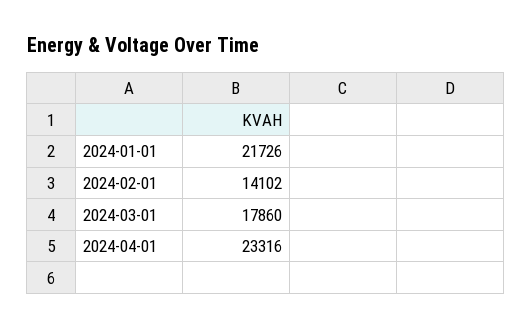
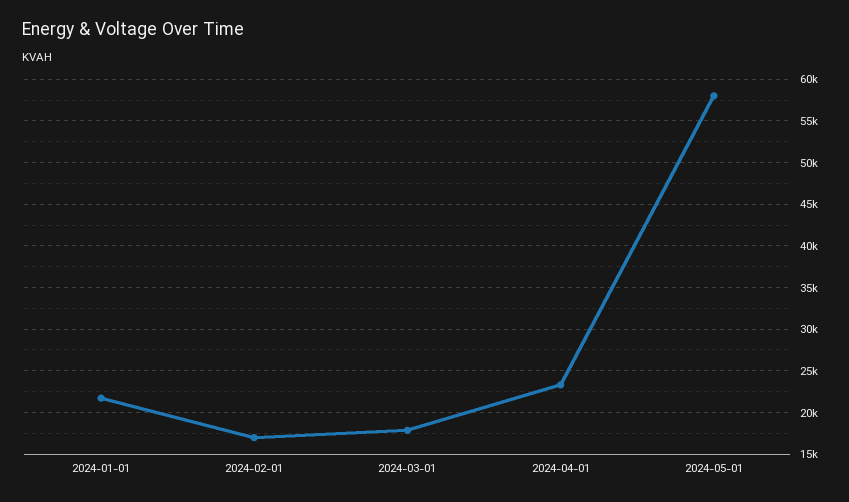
2024-02-01: 14102 -> 17000
2024-05-01: none -> 58000

